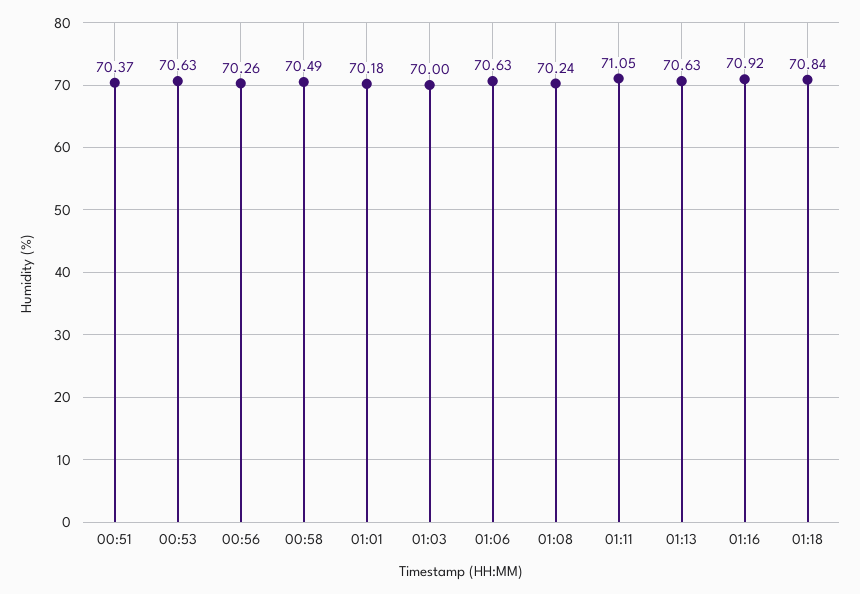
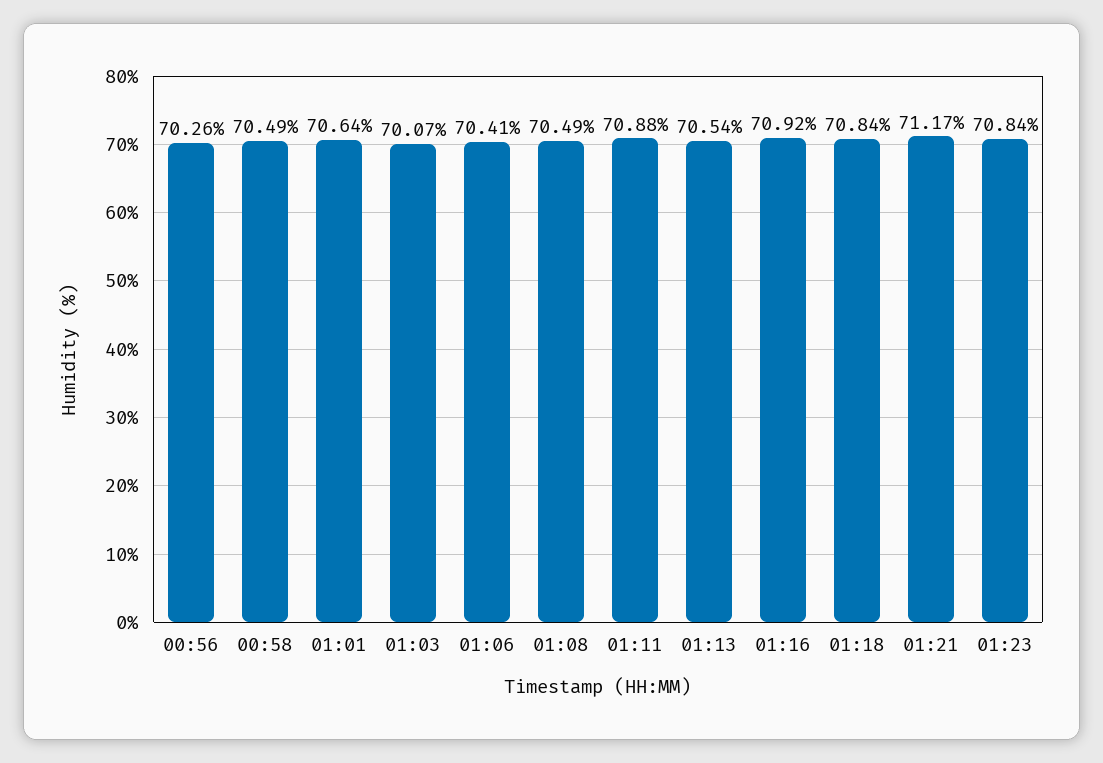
00:51: 70.37 -> none
00:53: 70.63 -> none
01:01: 70.18 -> 70.64
01:03: 70 -> 70.07
01:06: 70.63 -> 70.41
01:08: 70.24 -> 70.49
01:11: 71.05 -> 70.88
01:13: 70.63 -> 70.54
01:21: none -> 71.17
01:23: none -> 70.84

